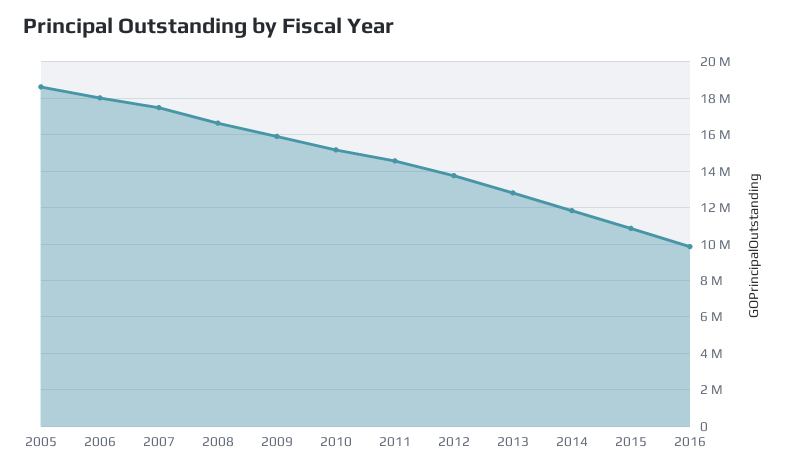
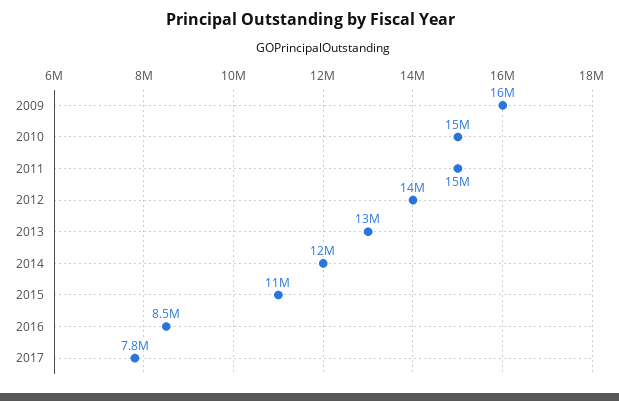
2005: 18500000 -> none
2006: 18000000 -> none
2007: 17500000 -> none
2008: 16500000 -> none
2016: 10000000 -> 8500000
2017: none -> 7800000

